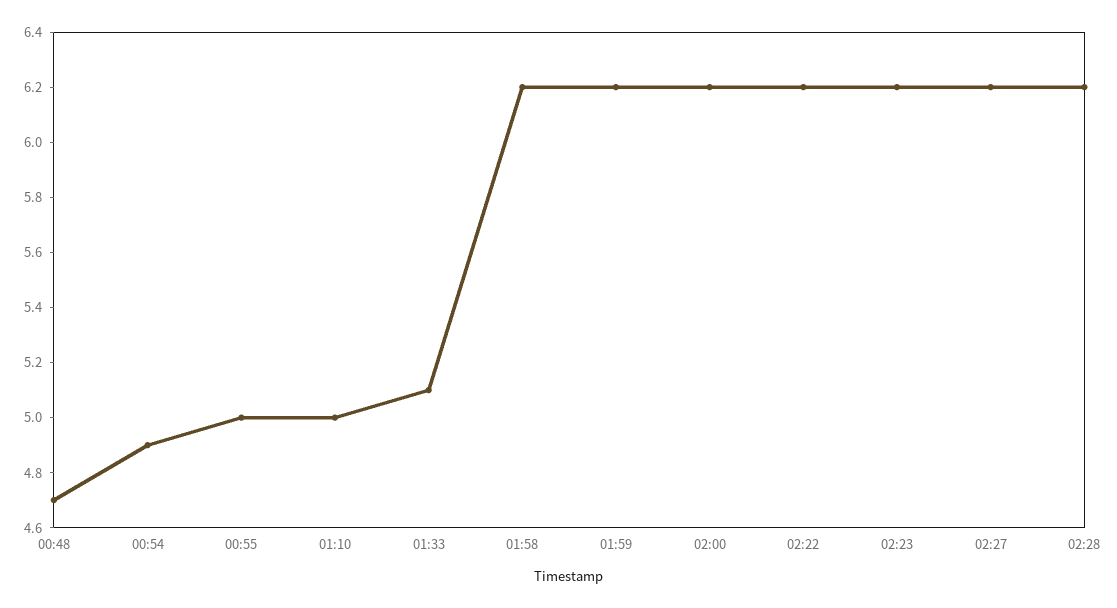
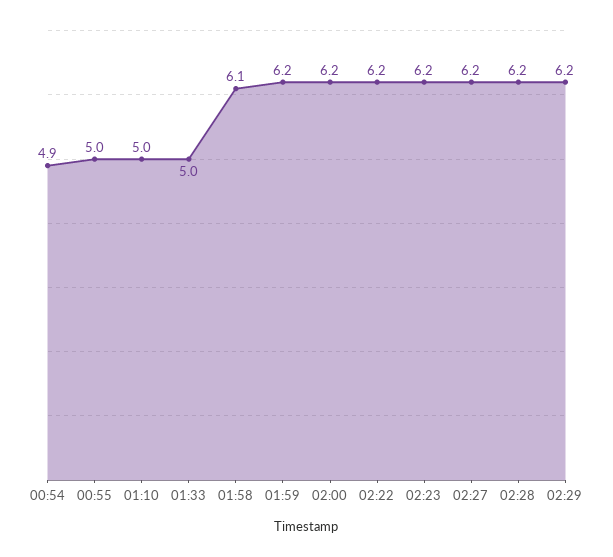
00:48: 4.7 -> none
01:33: 5.1 -> 5
01:58: 6.2 -> 6.1
02:29: none -> 6.2

